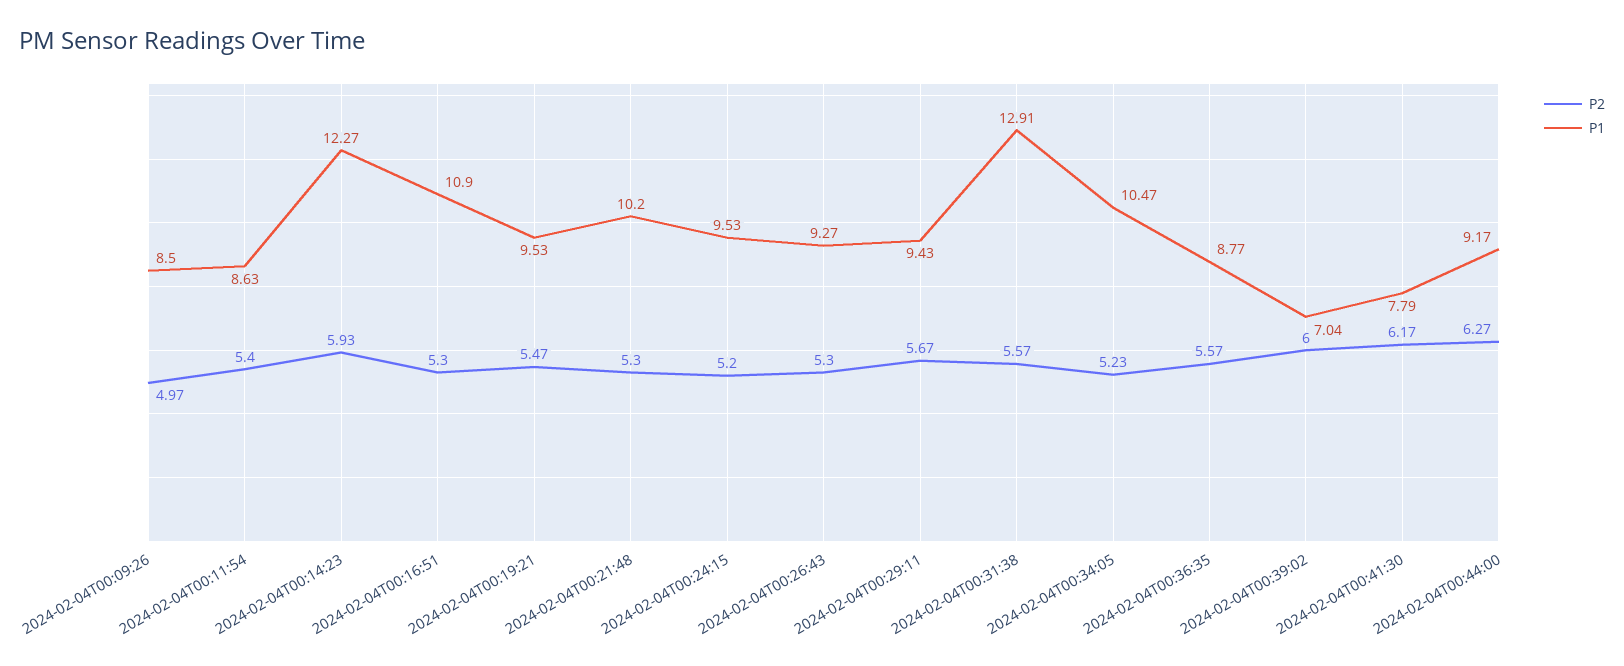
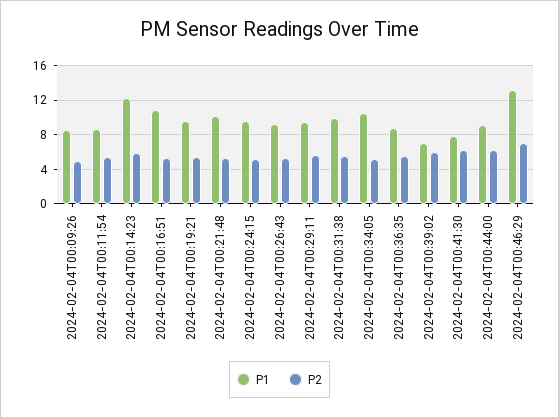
P1, 2024-02-04T00:31:38: 12.91 -> 10
P1, 2024-02-04T00:46:29: none -> 13
P2, 2024-02-04T00:46:29: none -> 7

